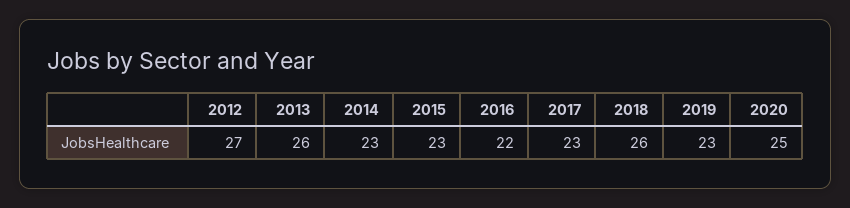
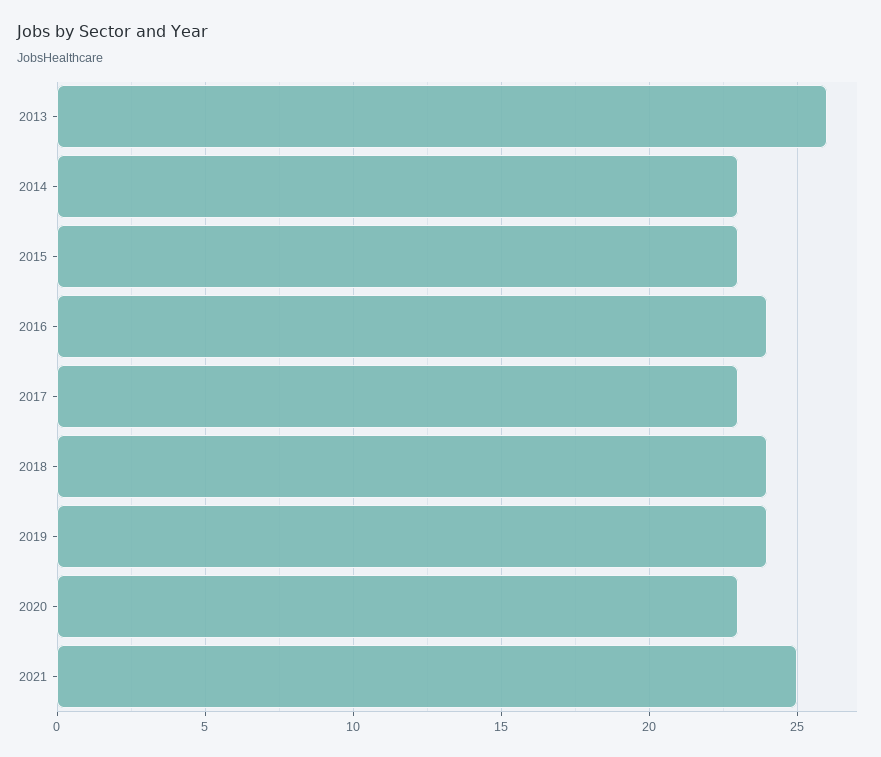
2012: 27 -> none
2016: 22 -> 24
2018: 26 -> 24
2019: 23 -> 24
2020: 25 -> 23
2021: none -> 25

